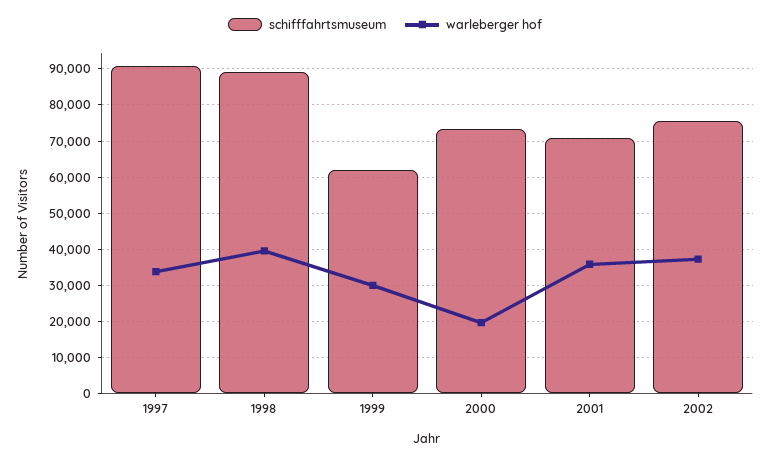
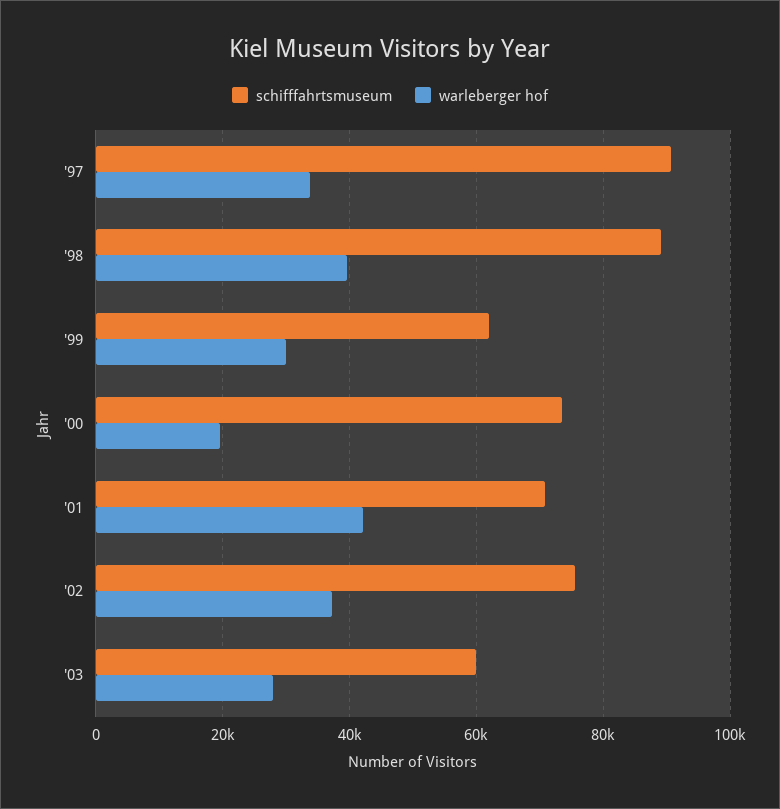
warleberger hof, 2001: 36000 -> 42000
schifffahrtsmuseum, '03: none -> 60000
warleberger hof, '03: none -> 28000

